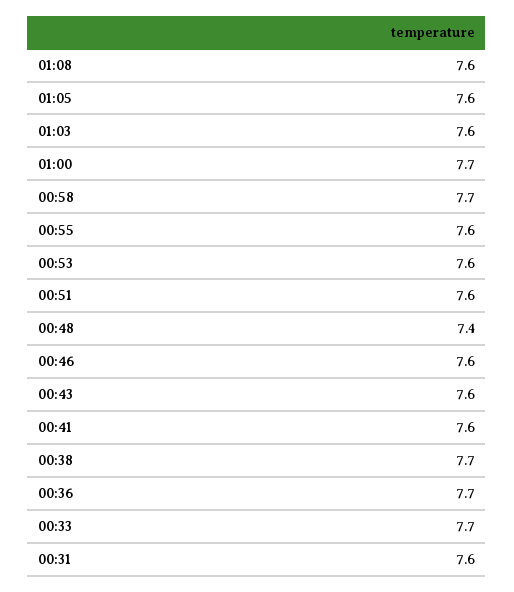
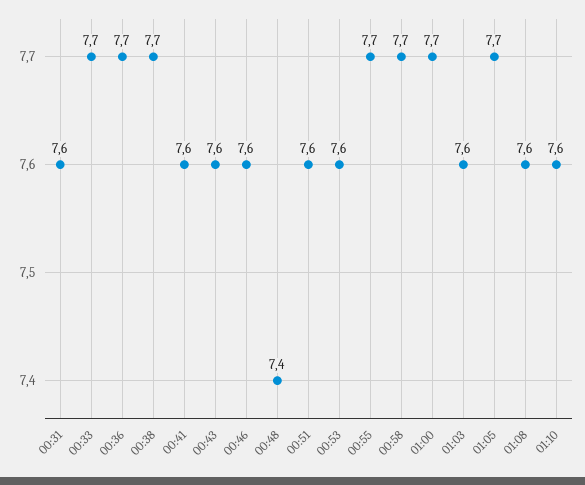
01:05: 7.6 -> 7.7
00:55: 7.6 -> 7.7
01:10: none -> 7.6

